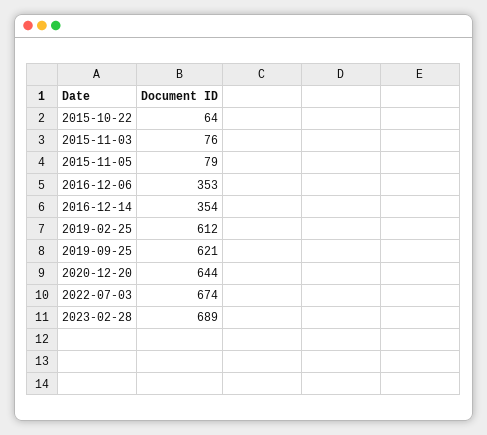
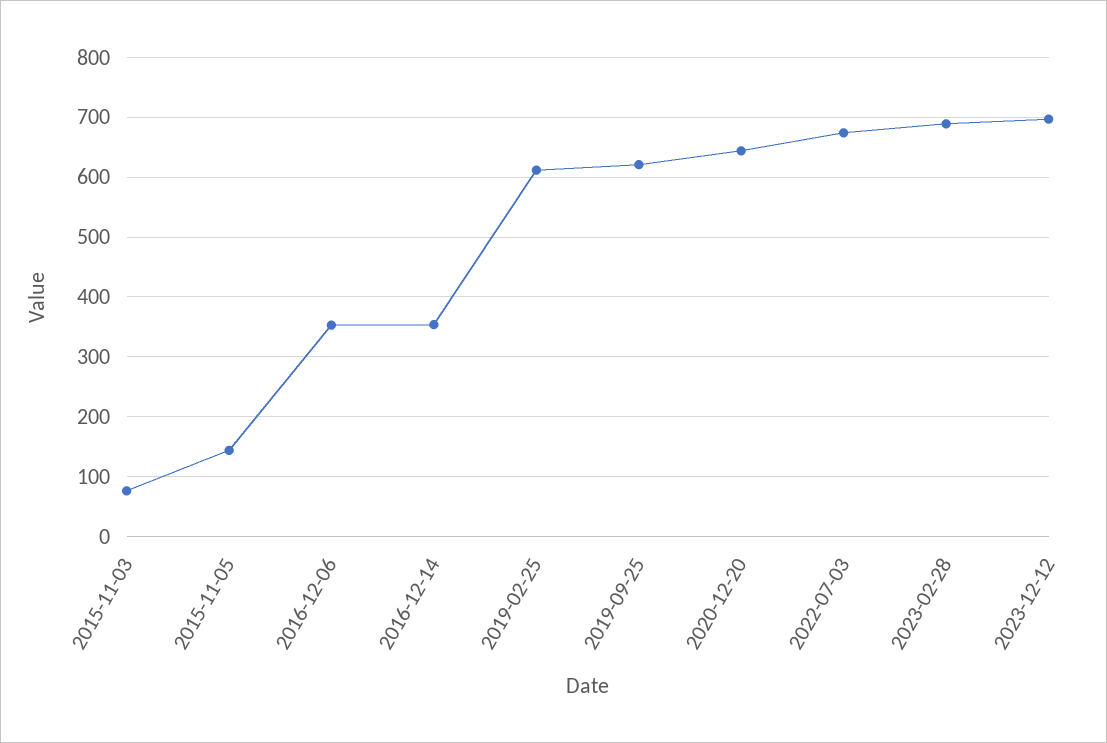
2015-10-22: 64 -> none
2015-11-05: 79 -> 140
2023-12-12: none -> 700

